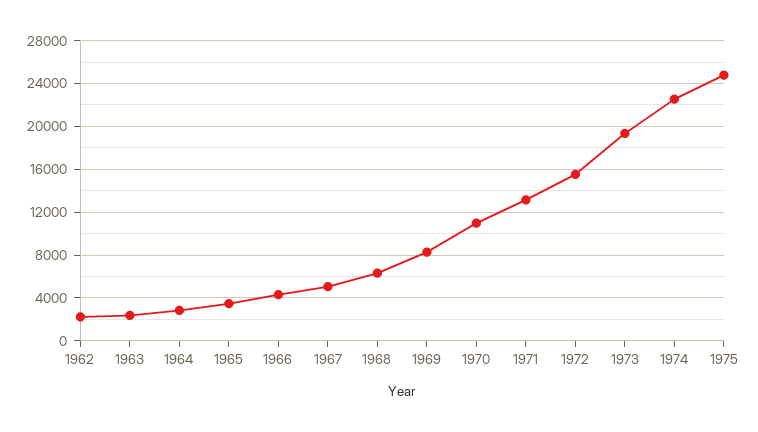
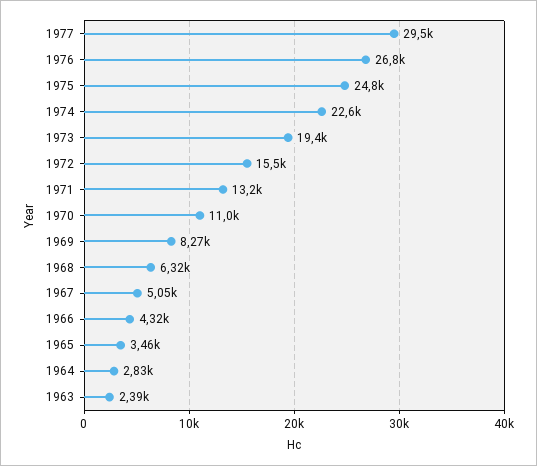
1962: 2000 -> none
1977: none -> 29500
1976: none -> 26800

